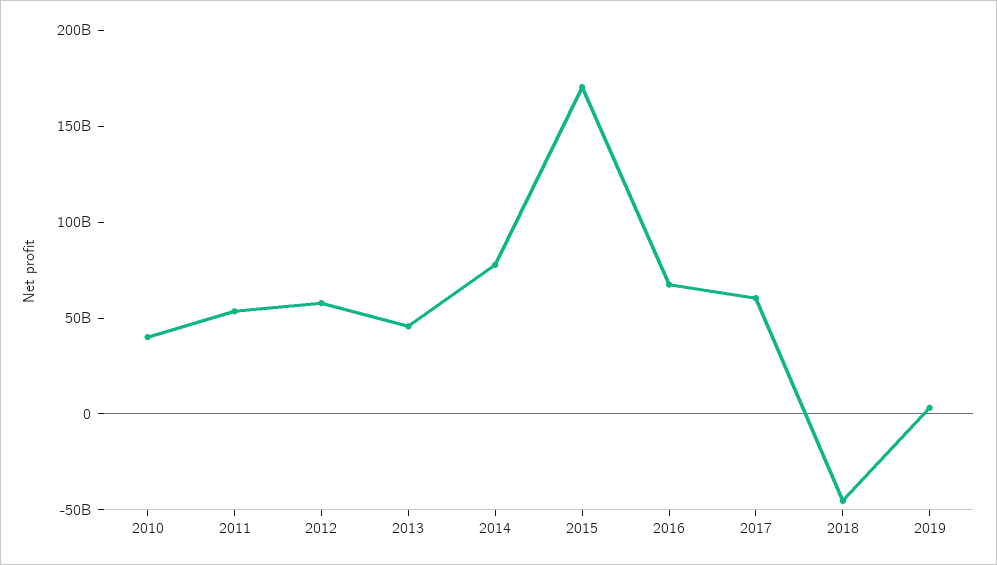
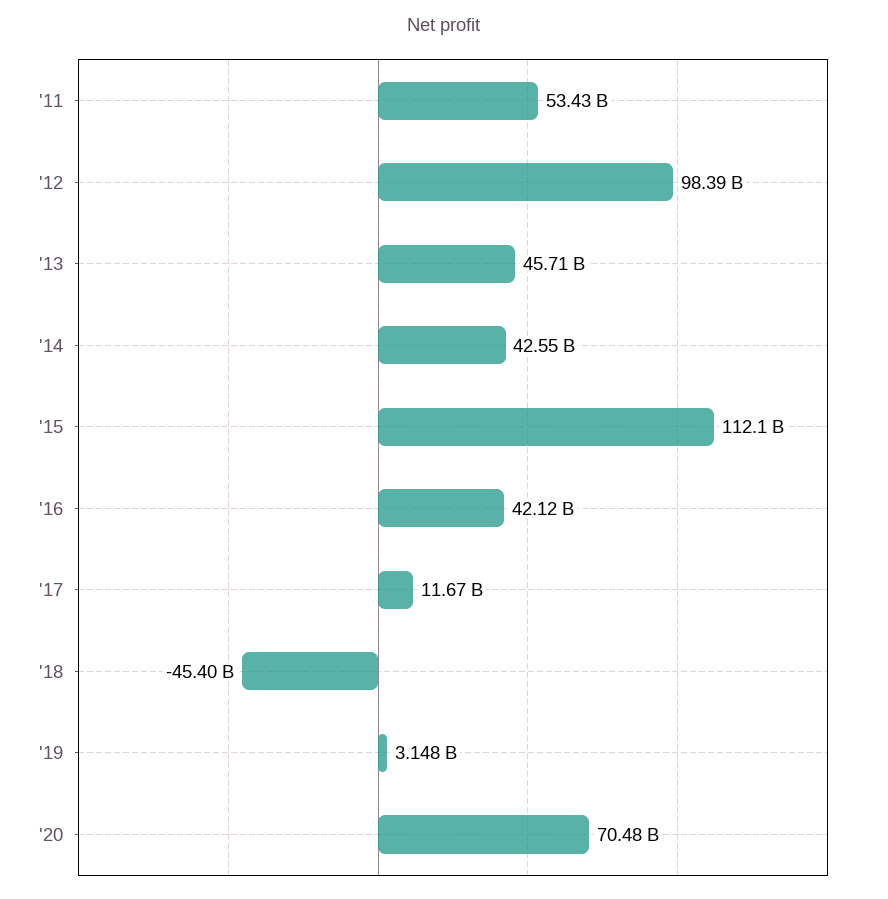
2010: 40000000000 -> none
2012: 60000000000 -> 98390000000
2014: 80000000000 -> 42550000000
2015: 170000000000 -> 112100000000
2016: 70000000000 -> 42120000000
2017: 60000000000 -> 11670000000
'20: none -> 70480000000

